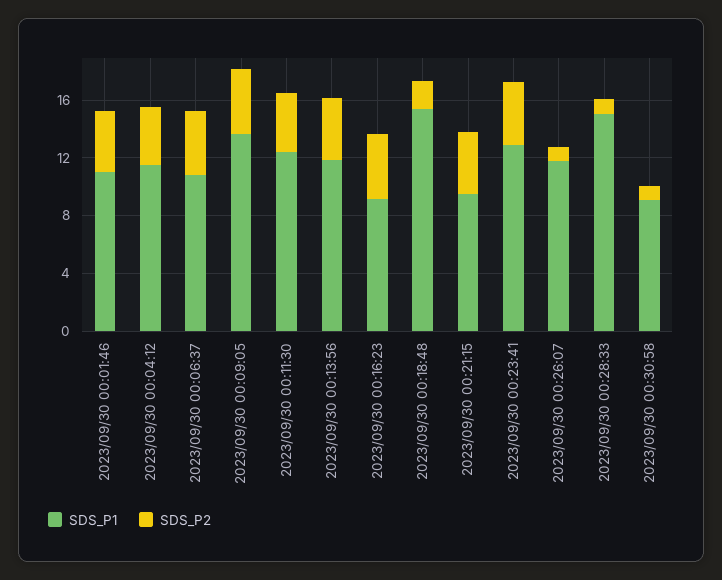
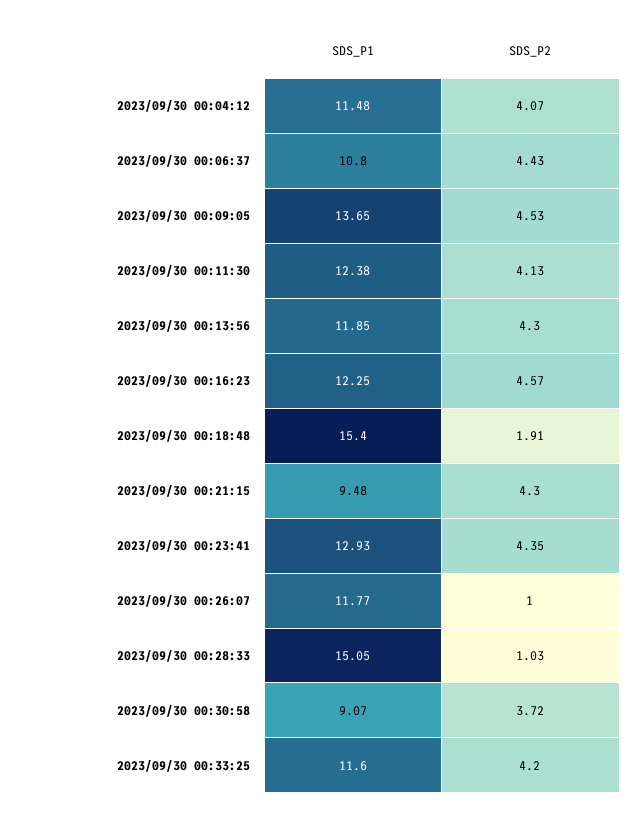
SDS_P1, 2023/09/30 00:01:46: 11 -> none
SDS_P2, 2023/09/30 00:01:46: 4 -> none
SDS_P1, 2023/09/30 00:16:23: 9 -> 12.25
SDS_P2, 2023/09/30 00:30:58: 1 -> 3.72
SDS_P1, 2023/09/30 00:33:25: none -> 11.6
SDS_P2, 2023/09/30 00:33:25: none -> 4.2

